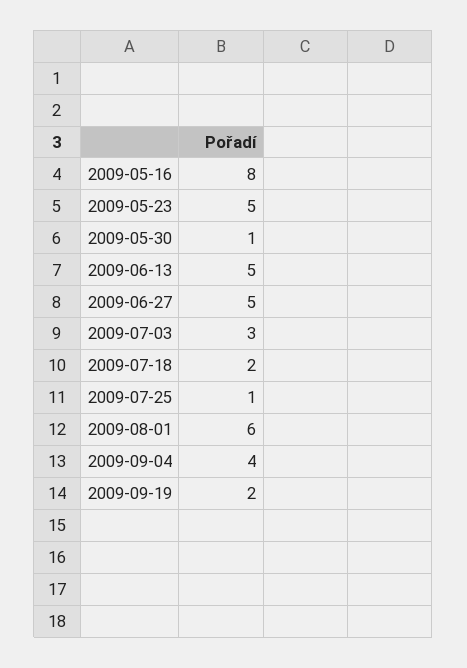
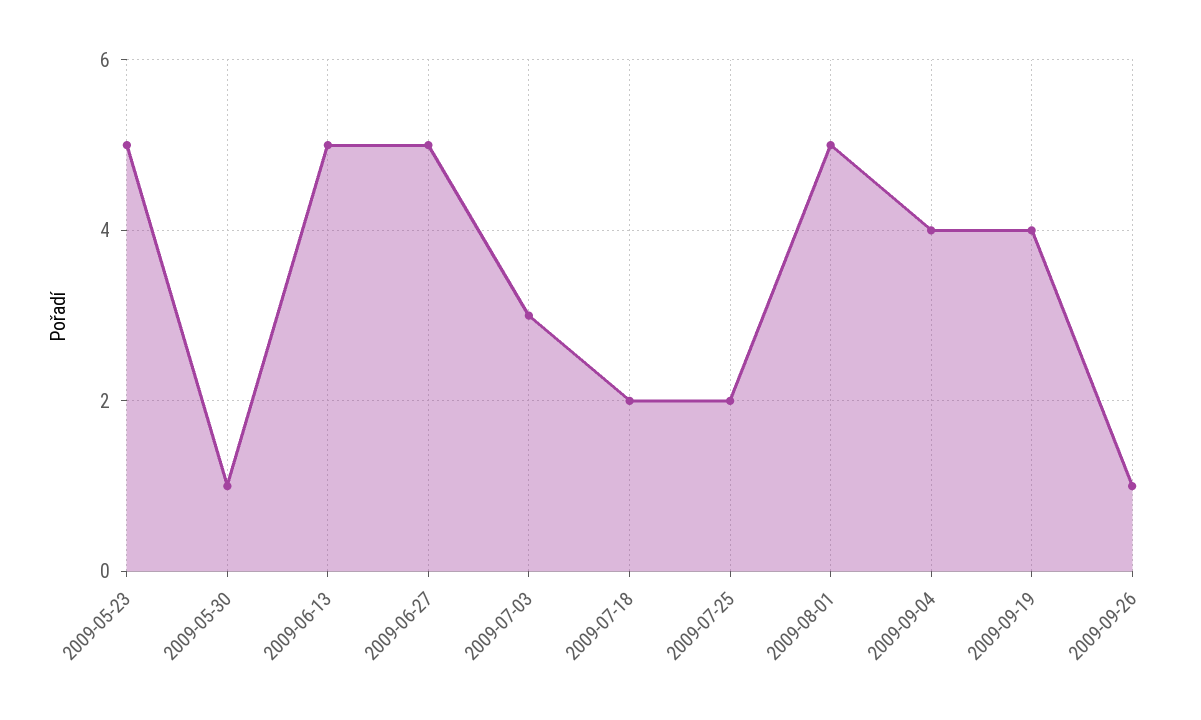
2009-05-16: 8 -> none
2009-07-25: 1 -> 2
2009-08-01: 6 -> 5
2009-09-19: 2 -> 4
2009-09-26: none -> 1

